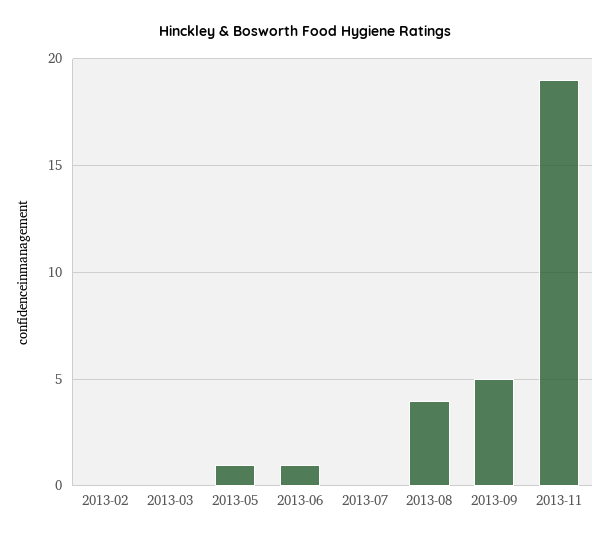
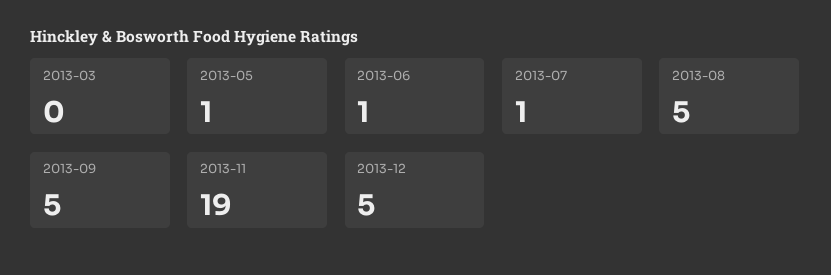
2013-02: 0 -> none
2013-07: 0 -> 1
2013-08: 4 -> 5
2013-12: none -> 5

